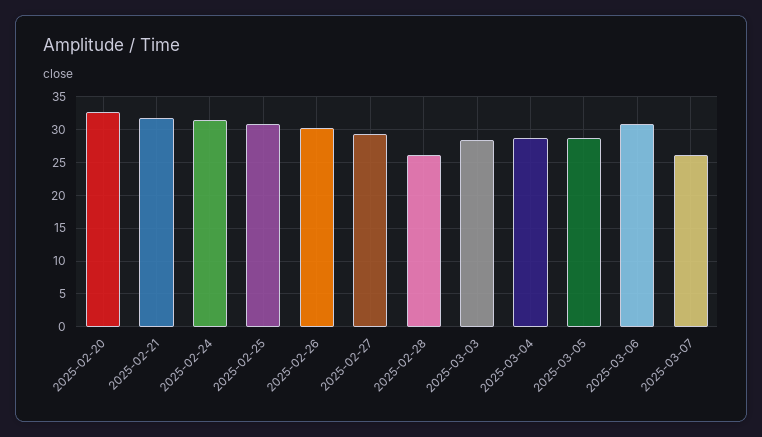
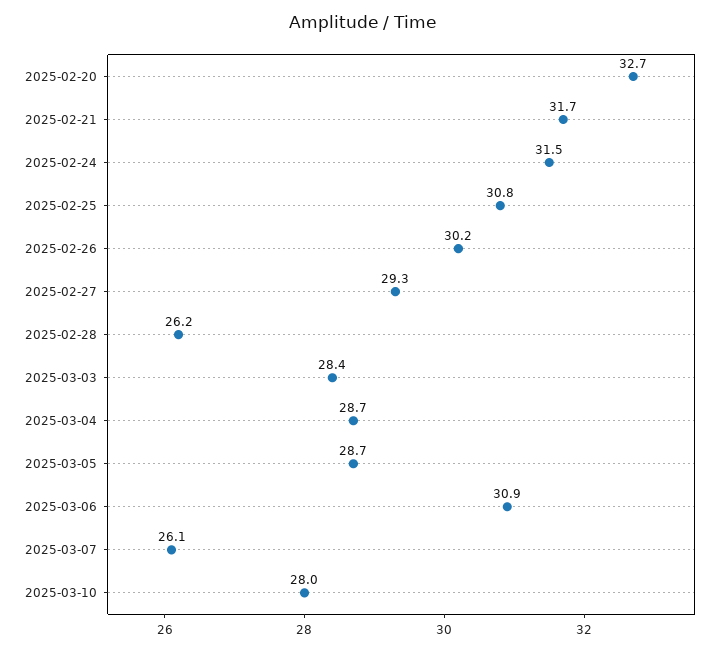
2025-03-10: none -> 28

